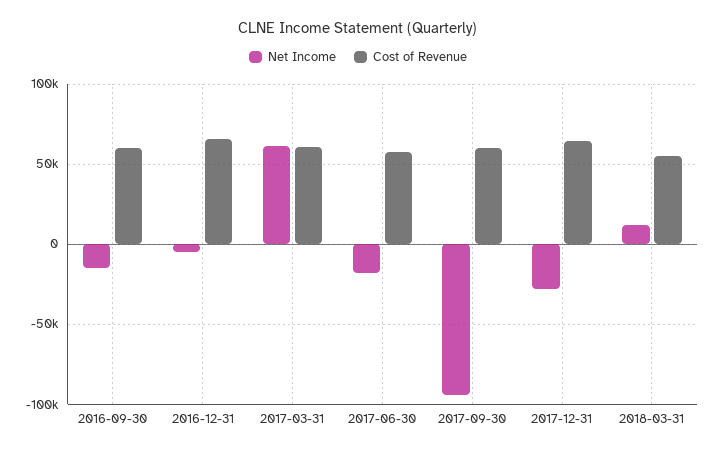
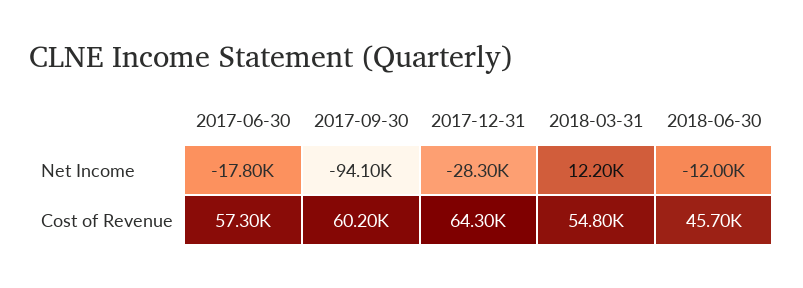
Net Income, 2016-09-30: -15000 -> none
Cost of Revenue, 2016-09-30: 60000 -> none
Net Income, 2016-12-31: -5000 -> none
Cost of Revenue, 2016-12-31: 65000 -> none
Net Income, 2017-03-31: 60000 -> none
Cost of Revenue, 2017-03-31: 60000 -> none
Net Income, 2018-06-30: none -> -12000
Cost of Revenue, 2018-06-30: none -> 45700

